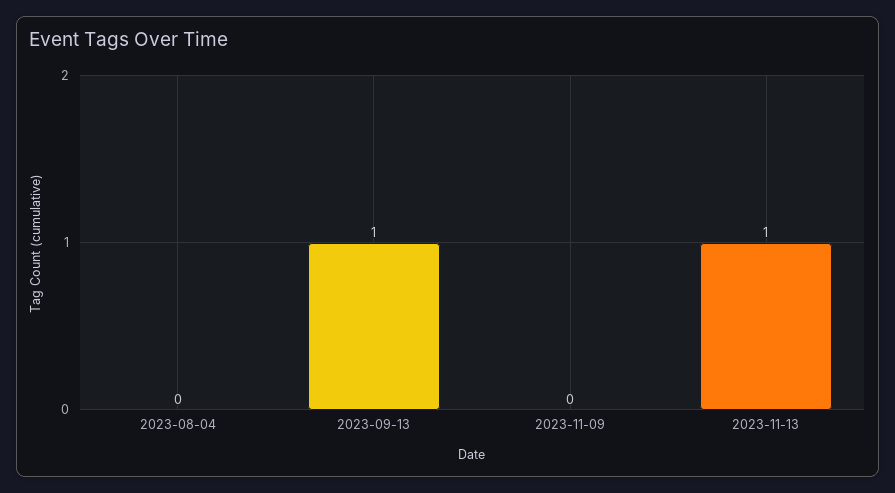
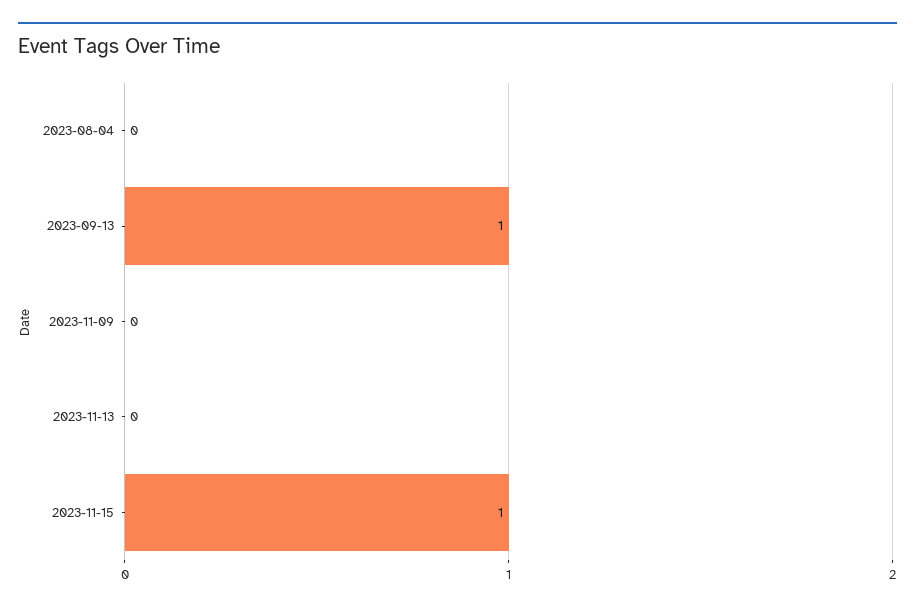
2023-11-13: 1 -> 0
2023-11-15: none -> 1

